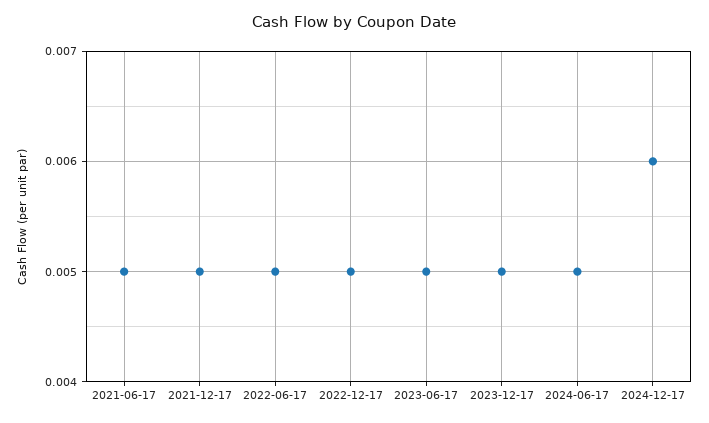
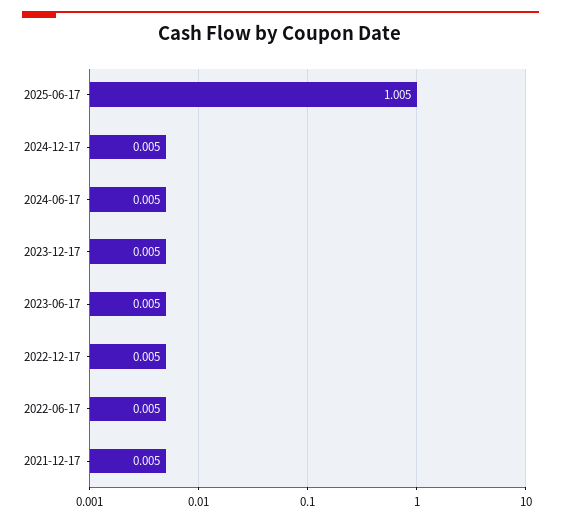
2021-06-17: 0.005 -> none
2024-12-17: 0.006 -> 0.005
2025-06-17: none -> 1.005

